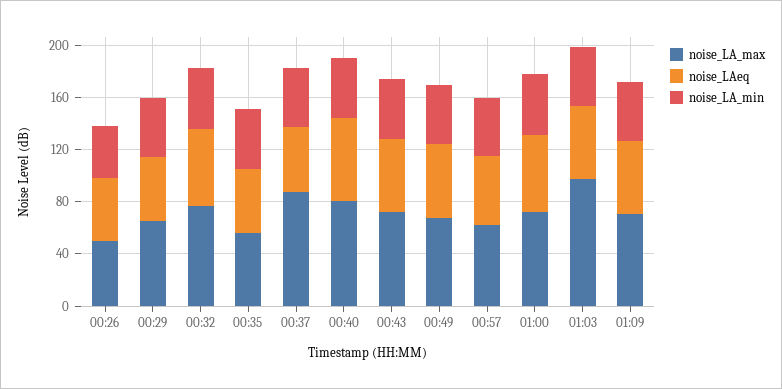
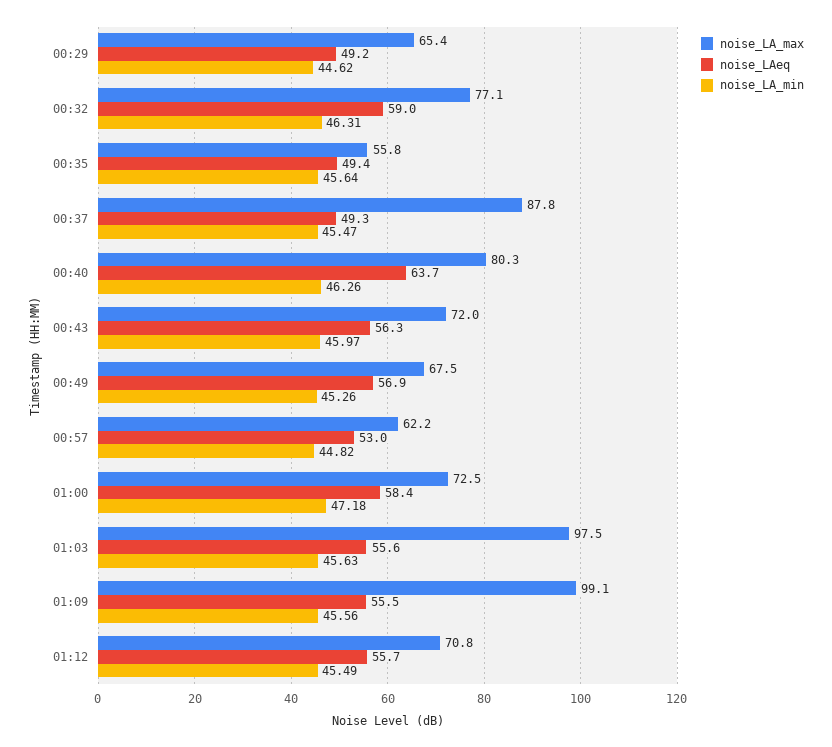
noise_LA_max, 00:26: 50 -> none
noise_LAeq, 00:26: 50 -> none
noise_LA_min, 00:26: 40 -> none
noise_LA_max, 01:09: 70 -> 99.1
noise_LA_max, 01:12: none -> 70.8
noise_LAeq, 01:12: none -> 55.7
noise_LA_min, 01:12: none -> 45.49

